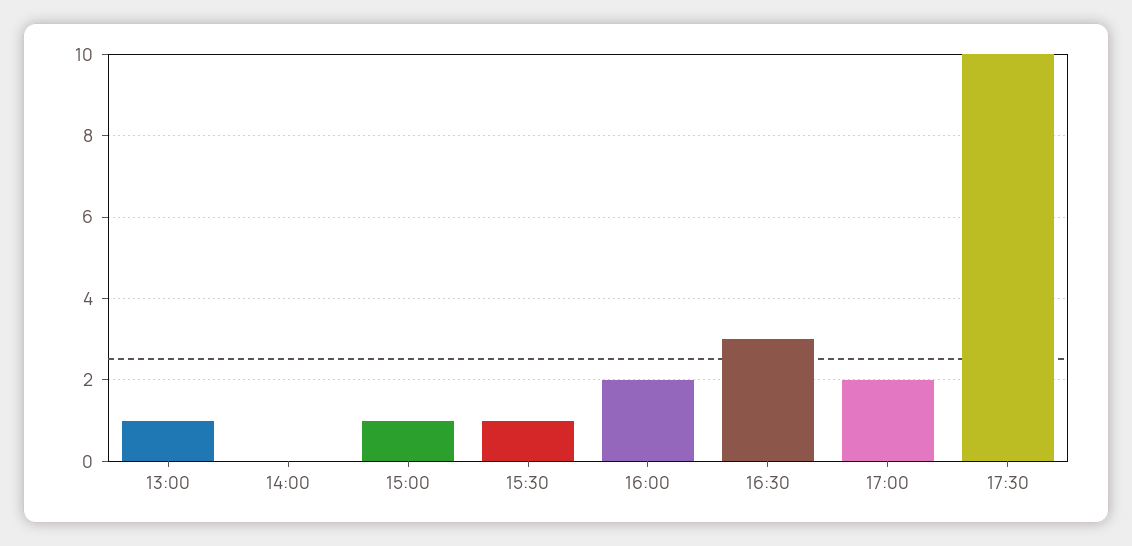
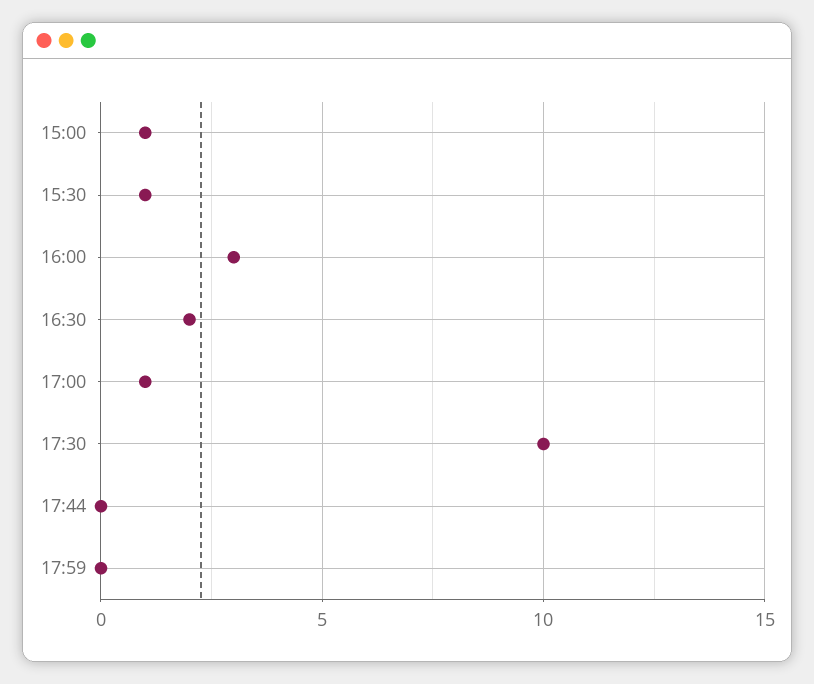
13:00: 1 -> none
14:00: 0 -> none
16:00: 2 -> 3
16:30: 3 -> 2
17:00: 2 -> 1
17:44: none -> 0
17:59: none -> 0

